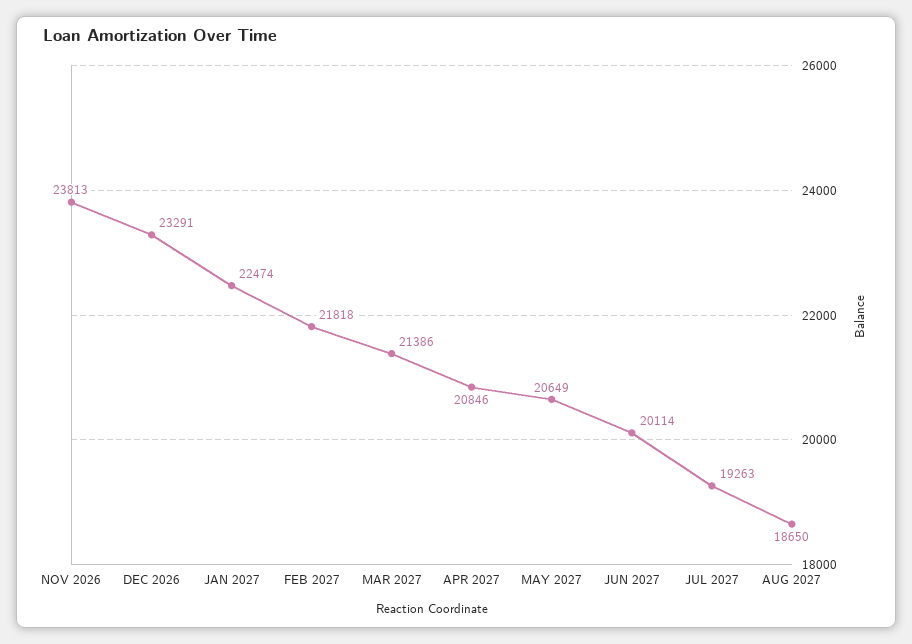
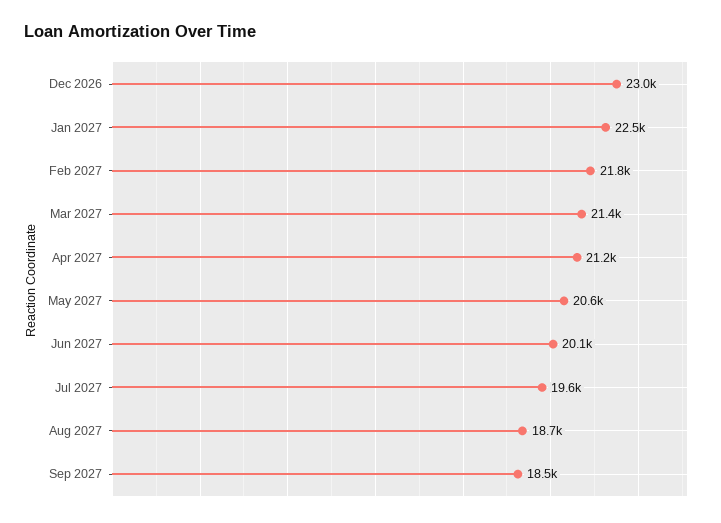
NOV 2026: 23813 -> none
DEC 2026: 23291 -> 23000
APR 2027: 20846 -> 21200
JUL 2027: 19263 -> 19600
Sep 2027: none -> 18500

